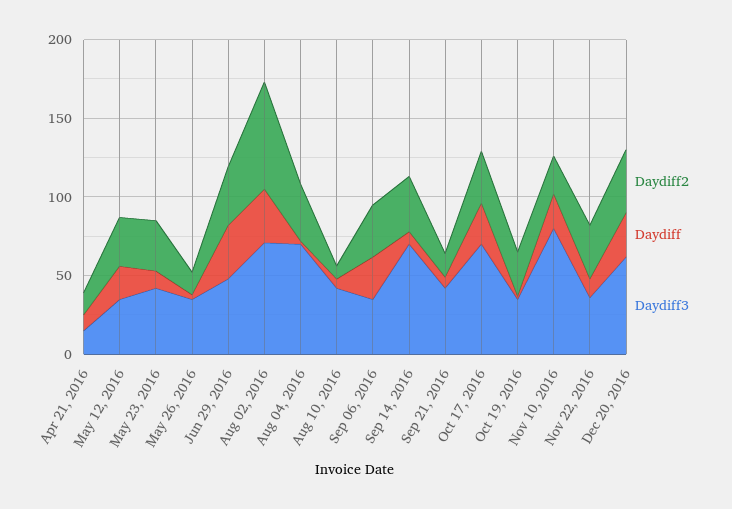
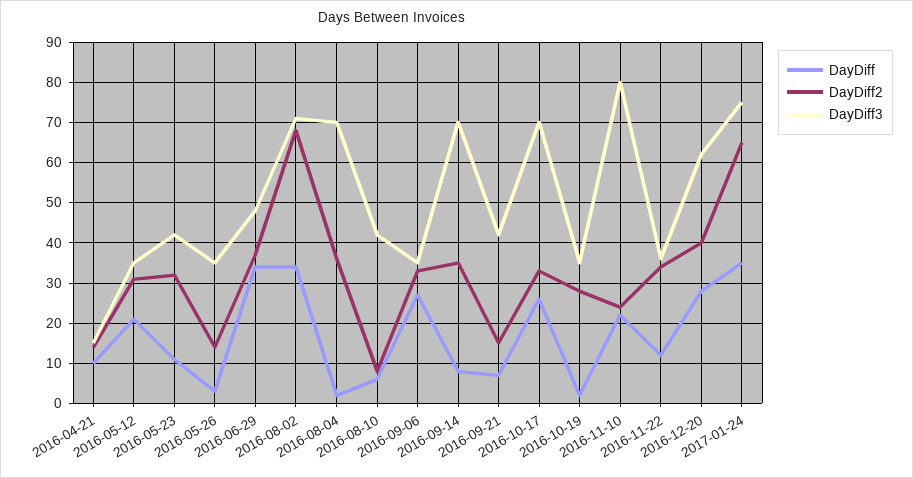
Daydiff, 2017-01-24: none -> 35
Daydiff2, 2017-01-24: none -> 65
Daydiff3, 2017-01-24: none -> 75

